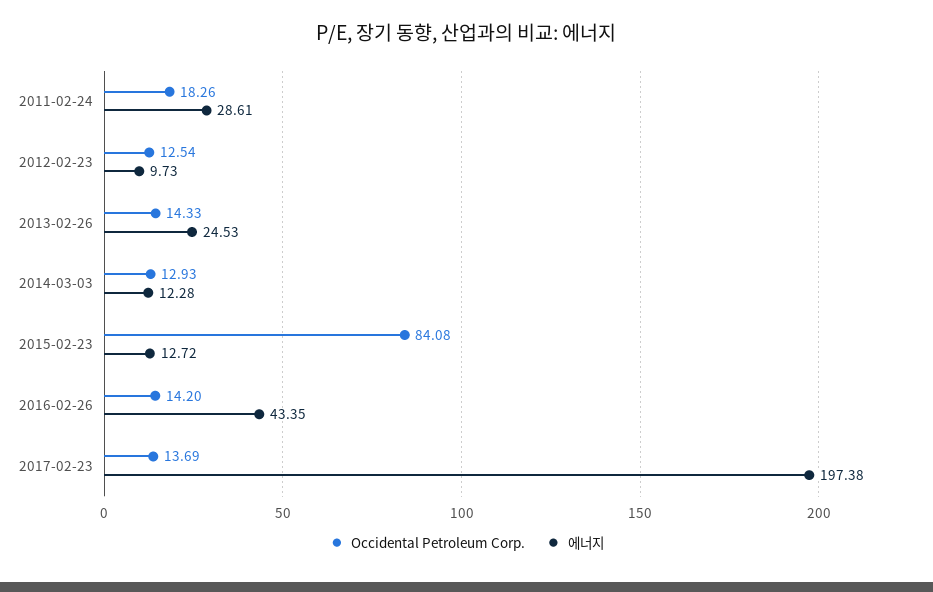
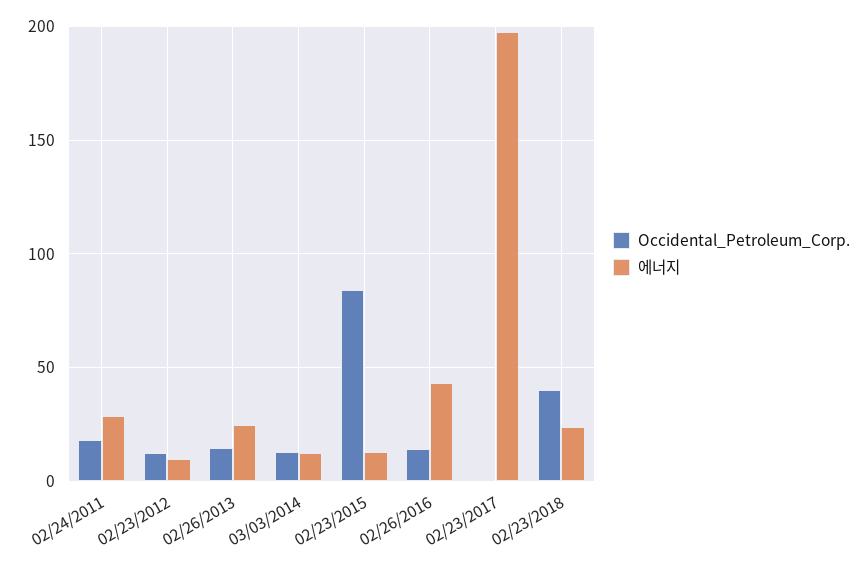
Occidental Petroleum Corp., 2017-02-23: 13.69 -> 0
Occidental Petroleum Corp., 02/23/2018: none -> 40
에너지, 02/23/2018: none -> 25

